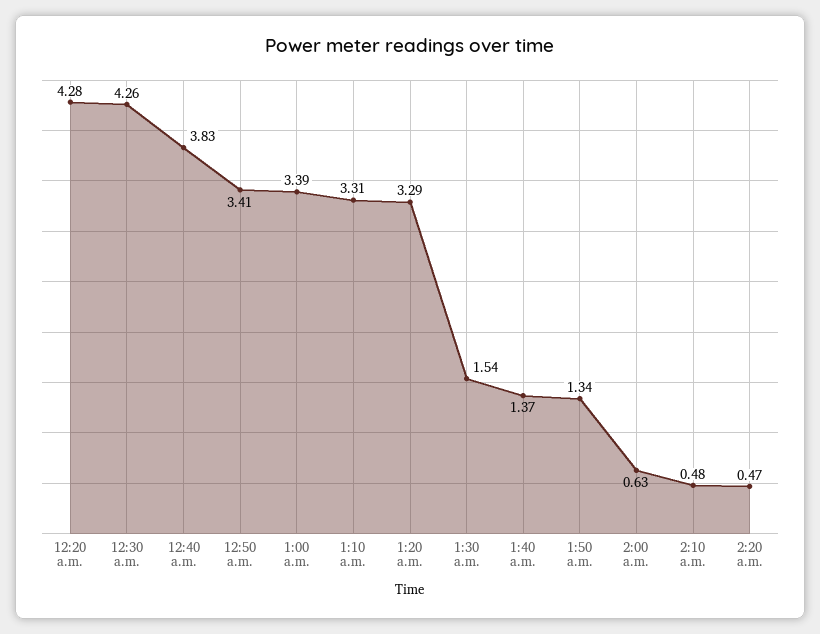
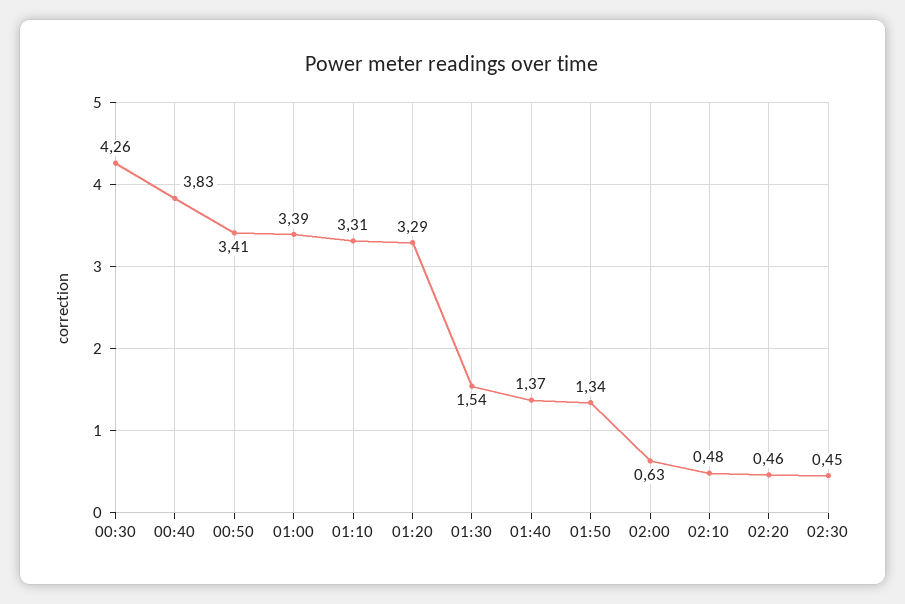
12:20 a.m.: 4.28 -> none
2:20 a.m.: 0.47 -> 0.46
02:30: none -> 0.45

